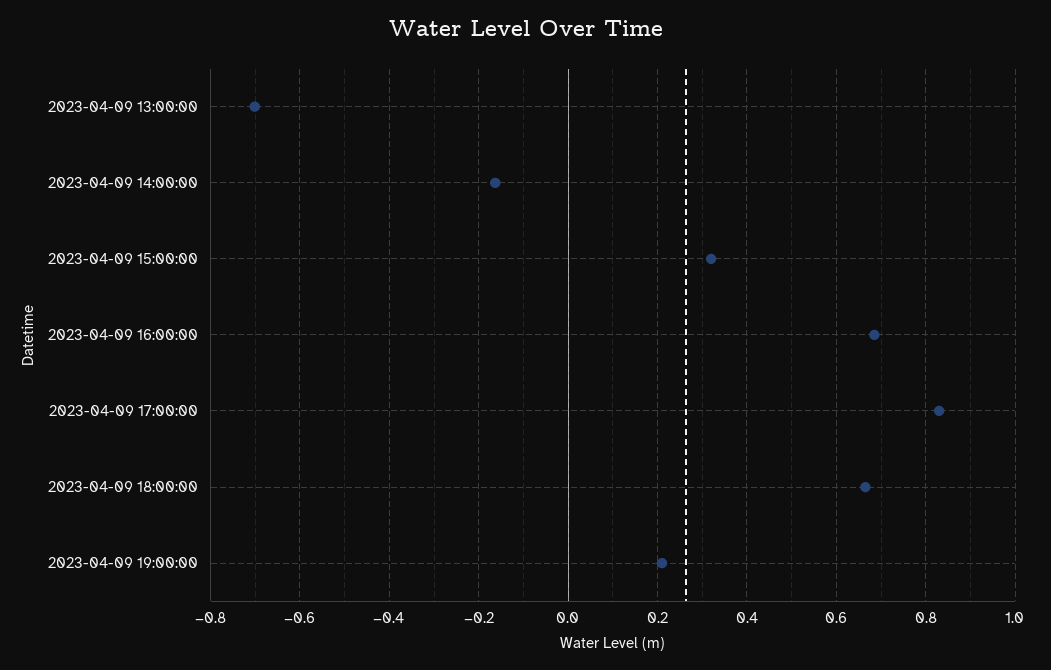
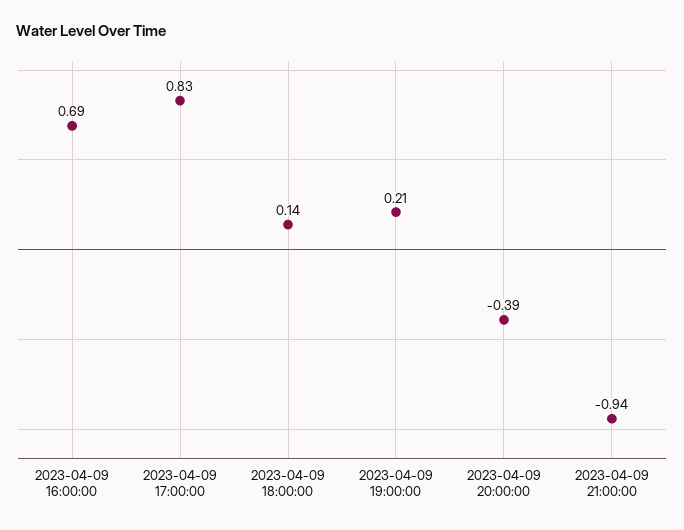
2023-04-09 13:00:00: -0.7 -> none
2023-04-09 14:00:00: -0.16 -> none
2023-04-09 15:00:00: 0.32 -> none
2023-04-09 18:00:00: 0.66 -> 0.14
2023-04-09 20:00:00: none -> -0.39
2023-04-09 21:00:00: none -> -0.94

